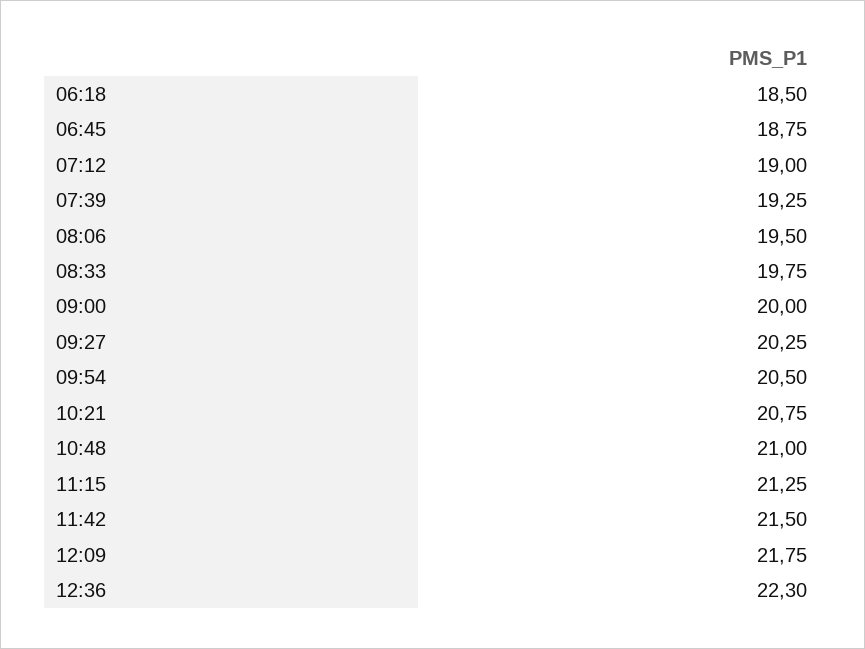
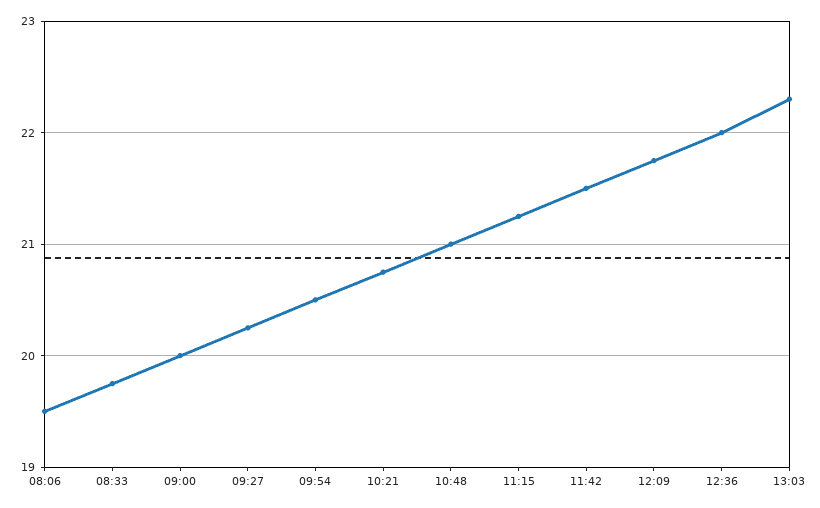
06:18: 18.5 -> none
06:45: 18.75 -> none
07:12: 19 -> none
07:39: 19.25 -> none
12:36: 22.3 -> 22
13:03: none -> 22.3

